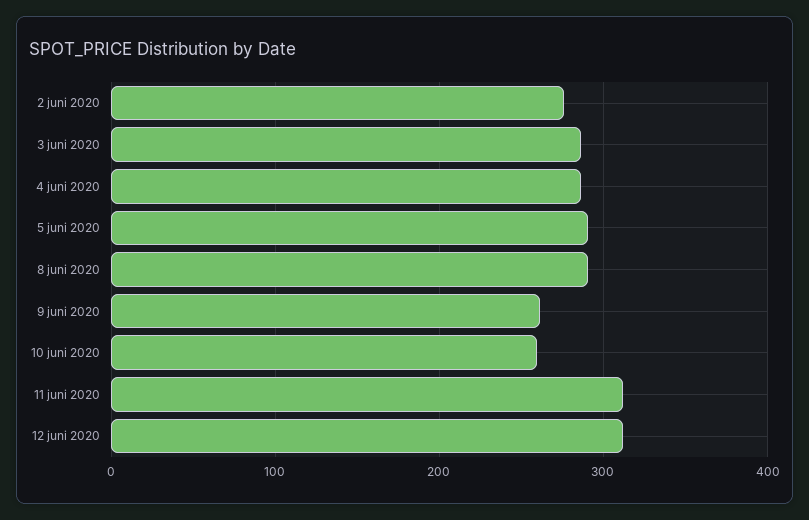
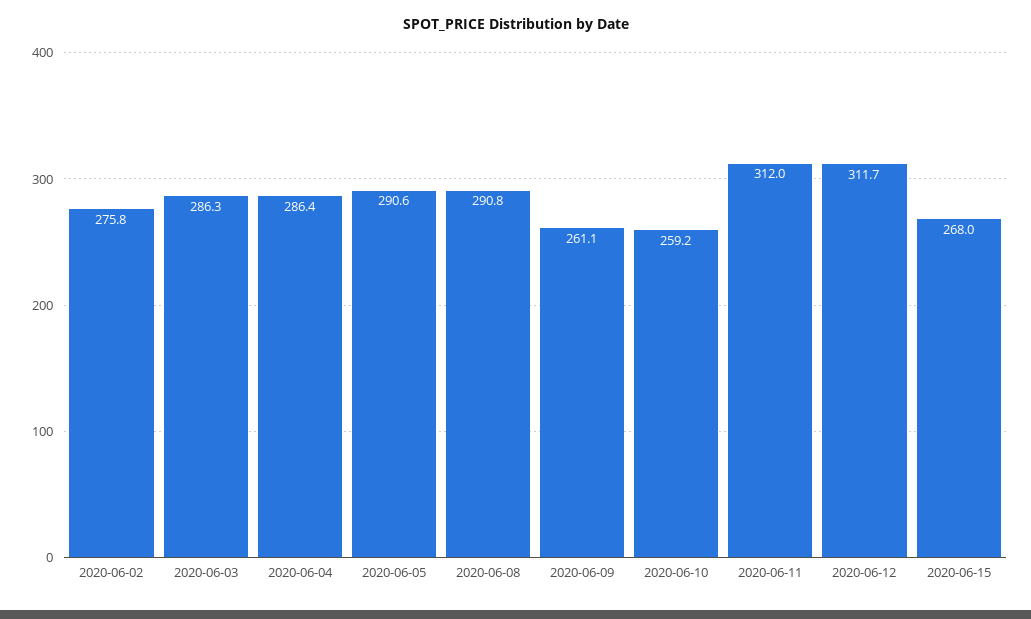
2020-06-15: none -> 268

